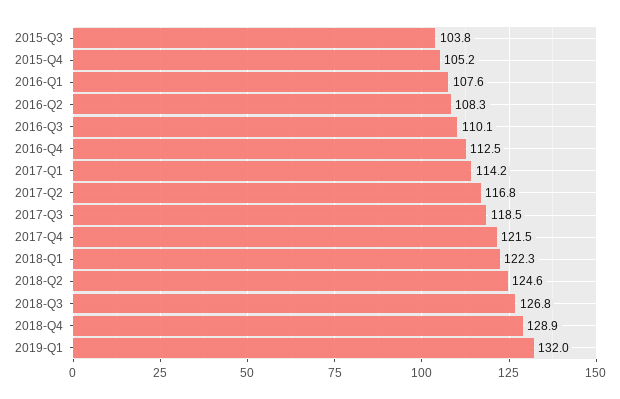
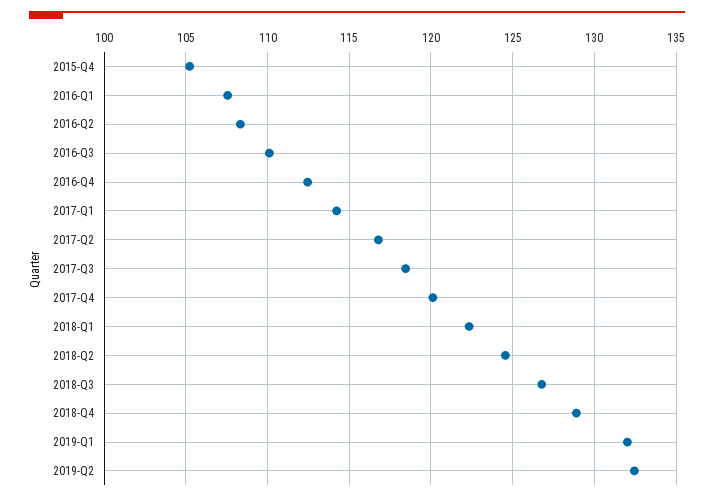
2015-Q3: 103.8 -> none
2017-Q4: 121.5 -> 120
2019-Q2: none -> 132.5

